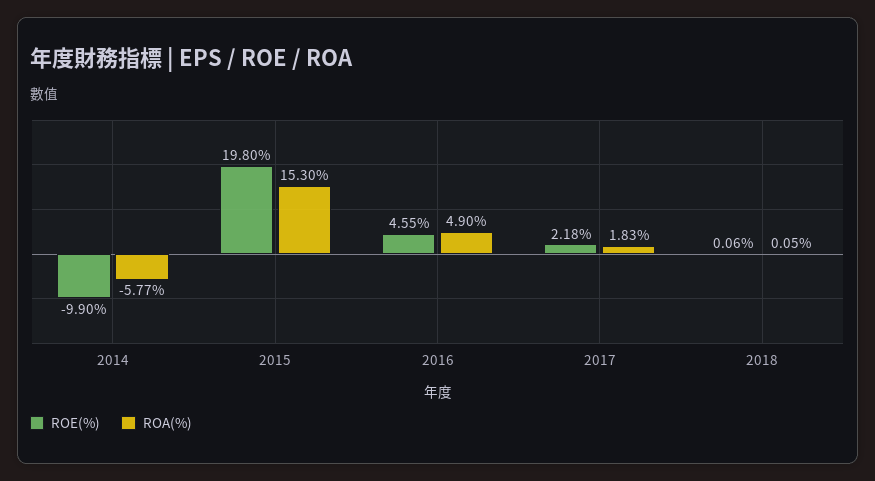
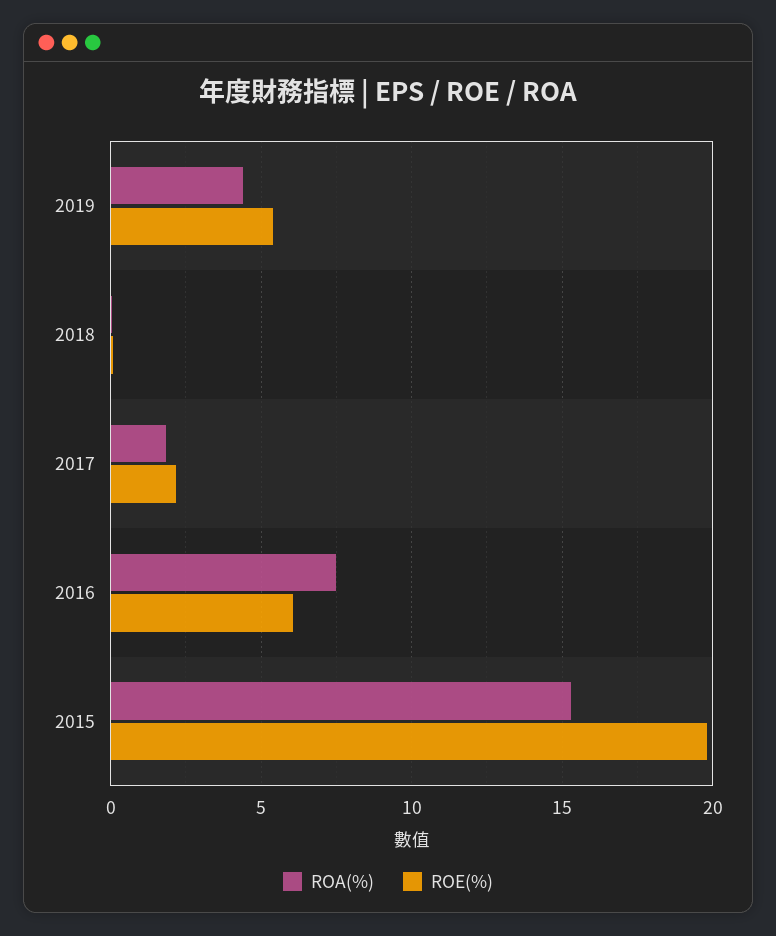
ROE(%), 2014: -9.9 -> none
ROA(%), 2014: -5.77 -> none
ROE(%), 2016: 4.55 -> 6
ROA(%), 2016: 4.9 -> 7.5
ROA(%), 2019: none -> 4.5
ROE(%), 2019: none -> 5.5

